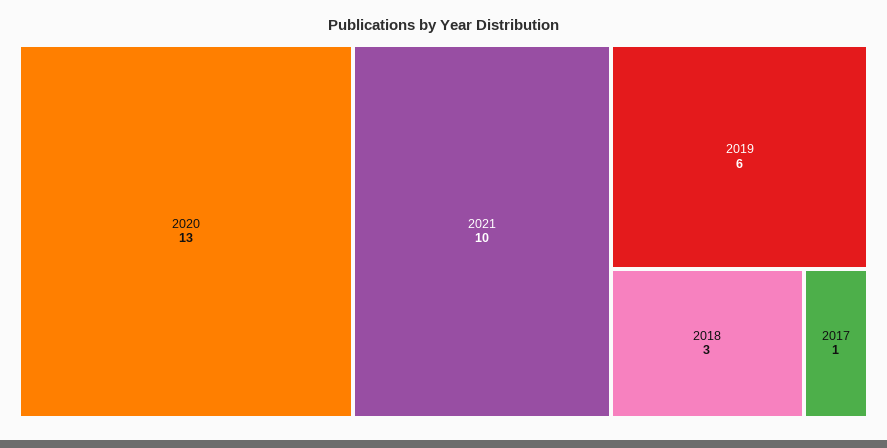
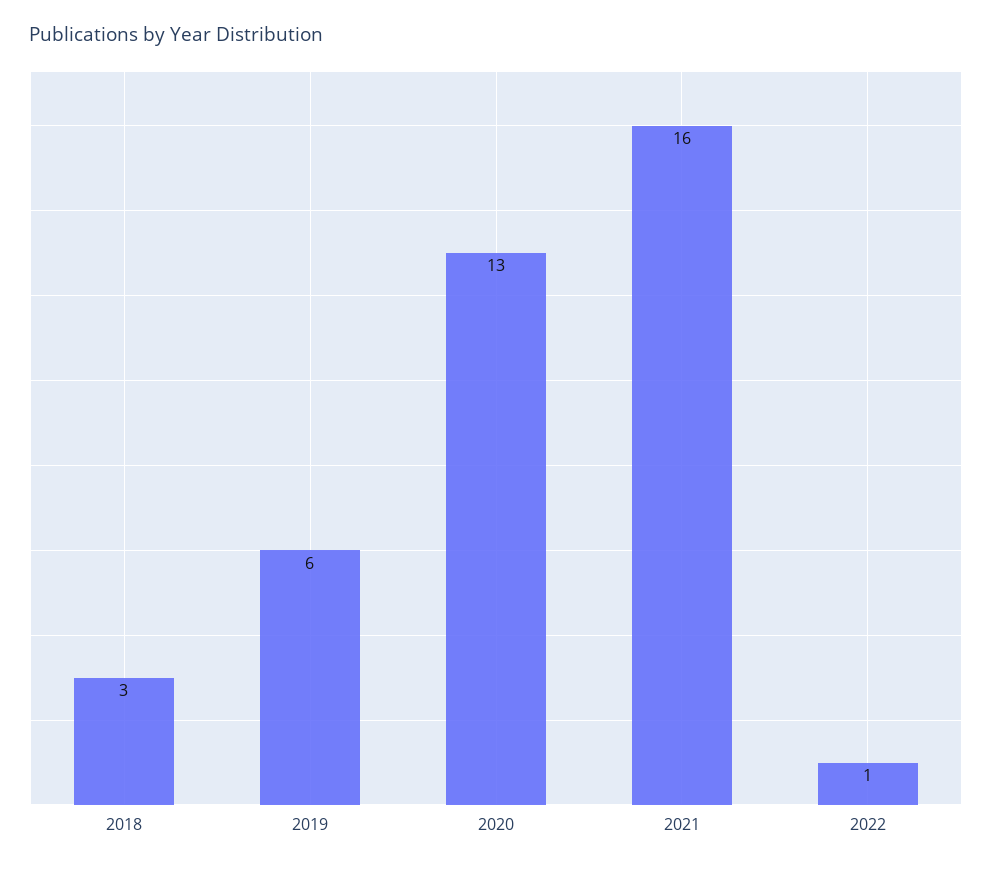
2021: 10 -> 16
2017: 1 -> none
2022: none -> 1

